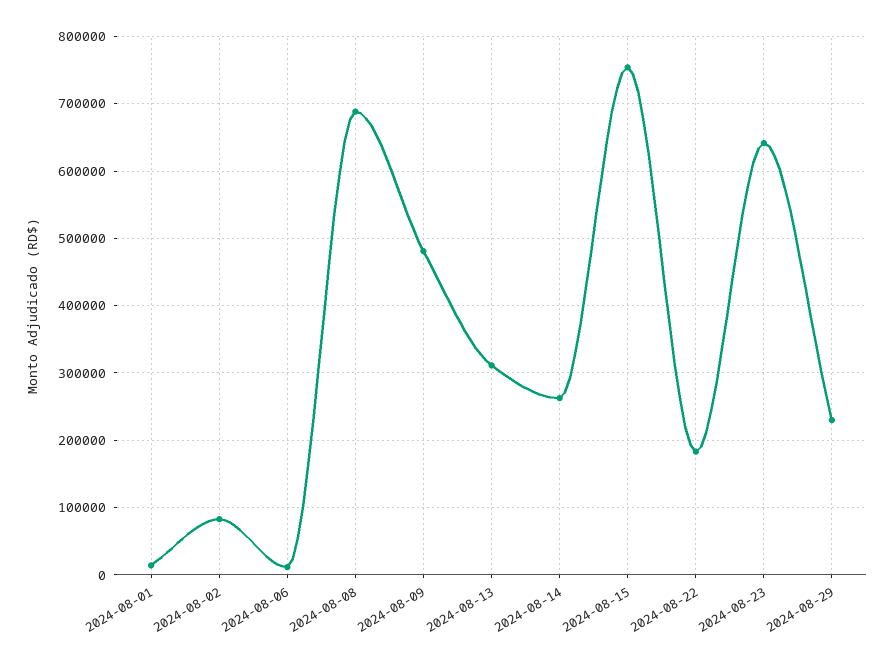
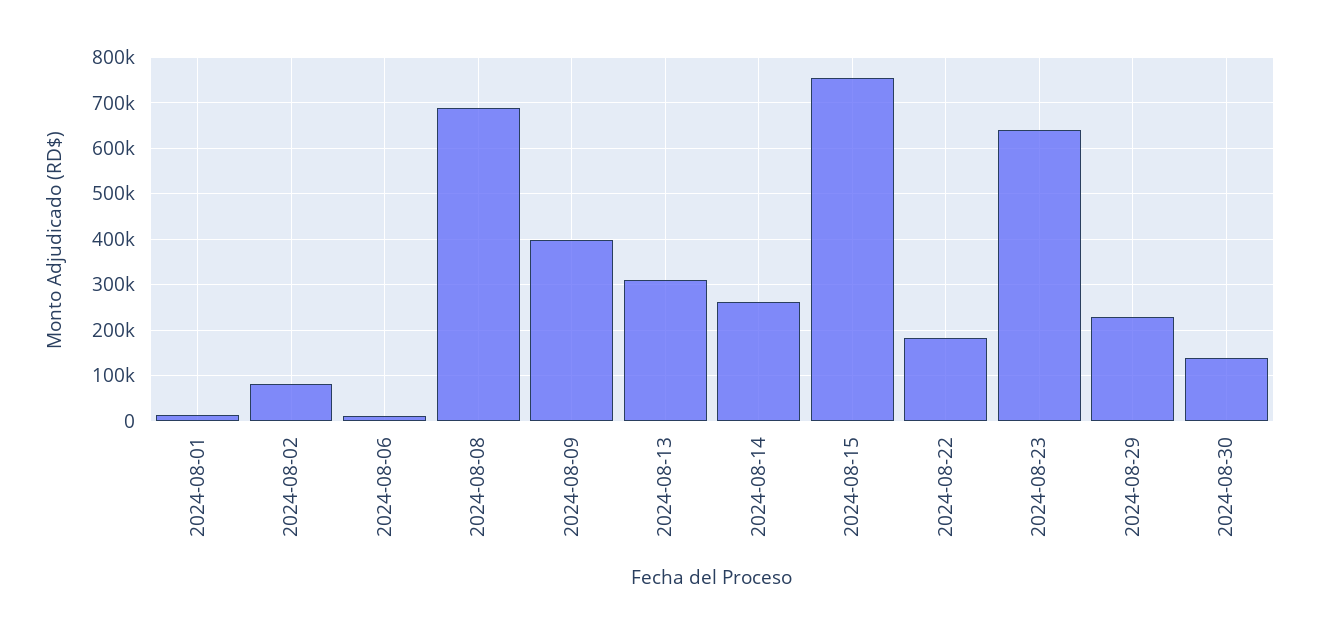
2024-08-09: 480000 -> 400000
2024-08-30: none -> 140000

